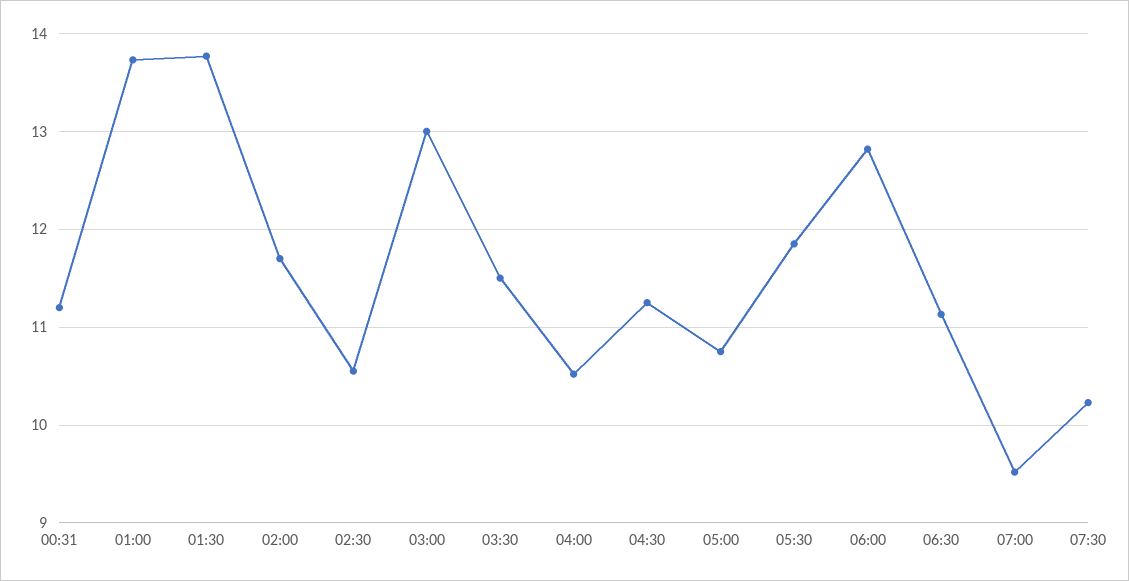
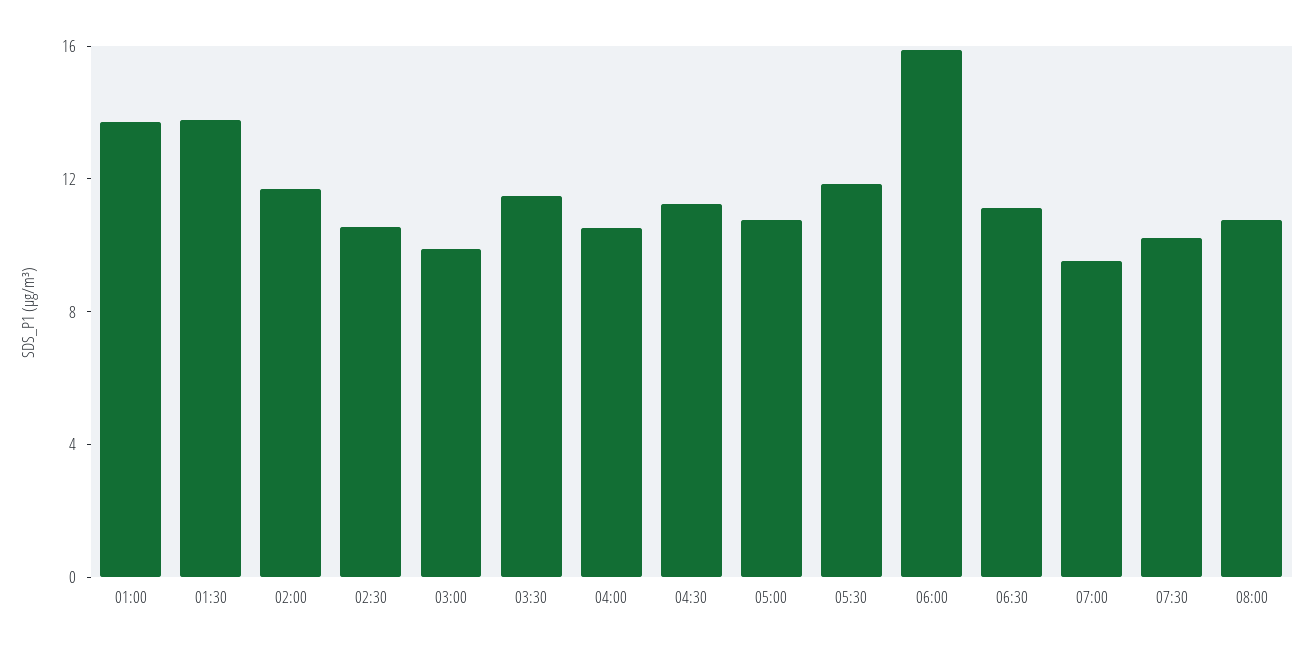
00:31: 11.2 -> none
03:00: 13 -> 10
06:00: 12.8 -> 16
08:00: none -> 11

